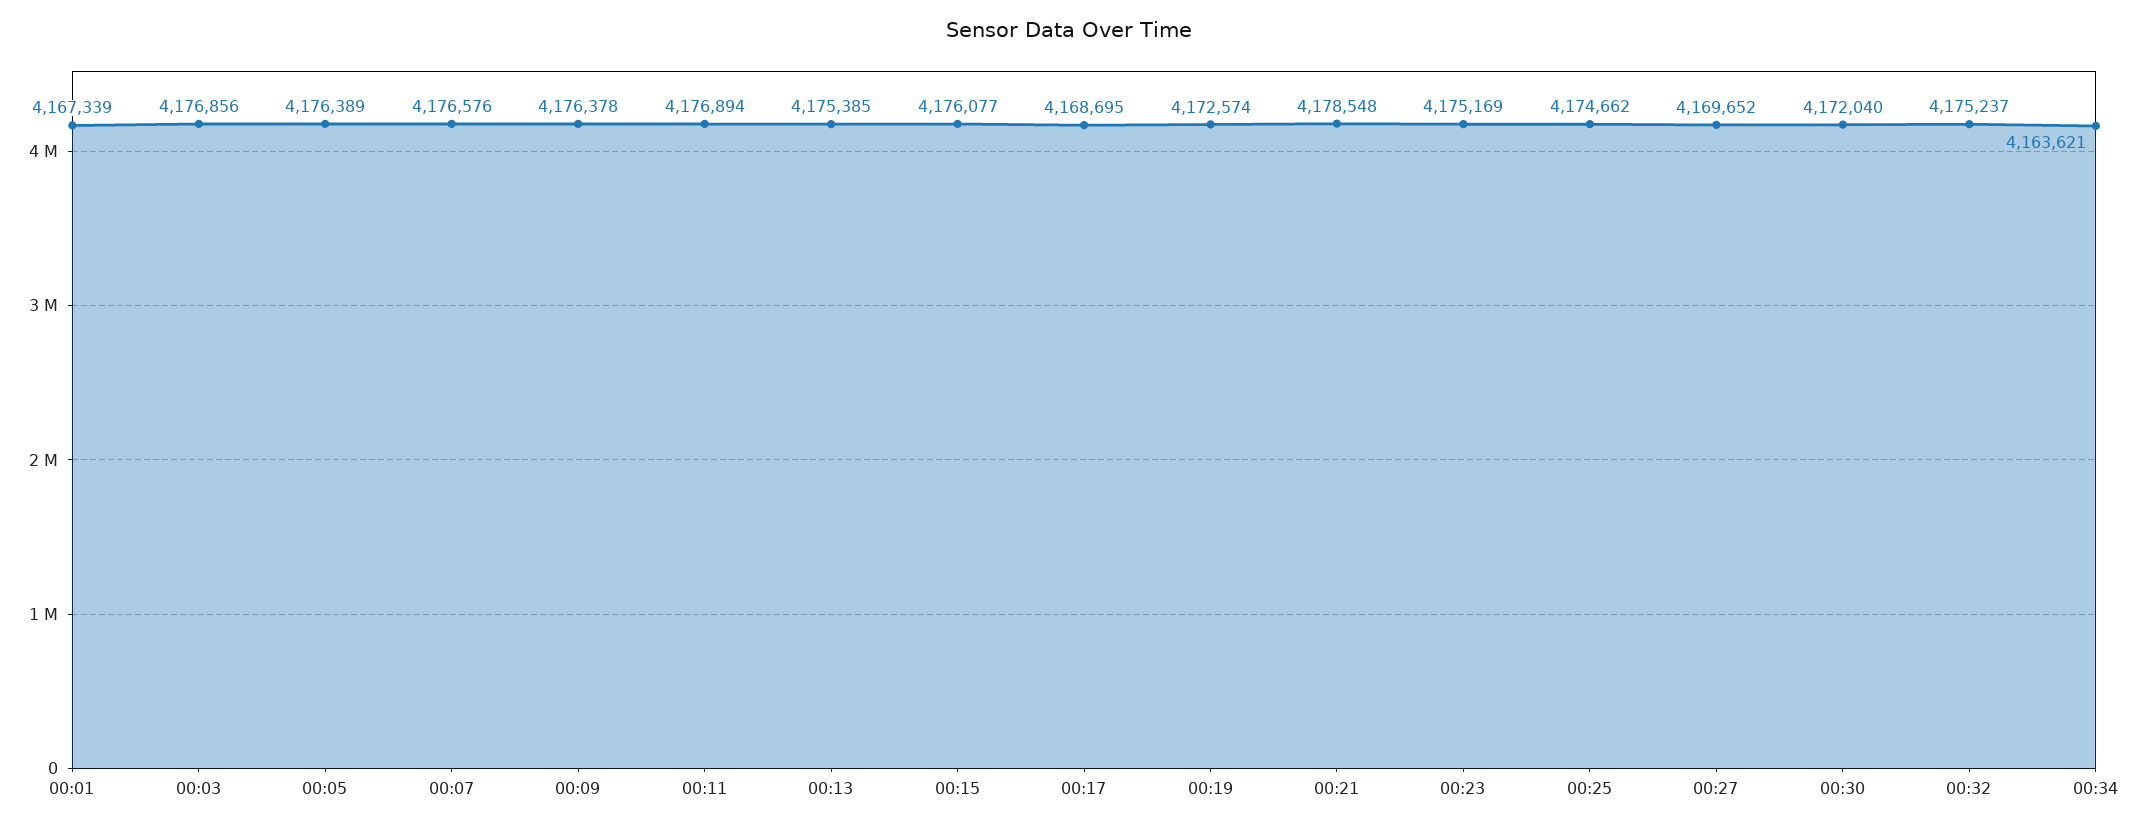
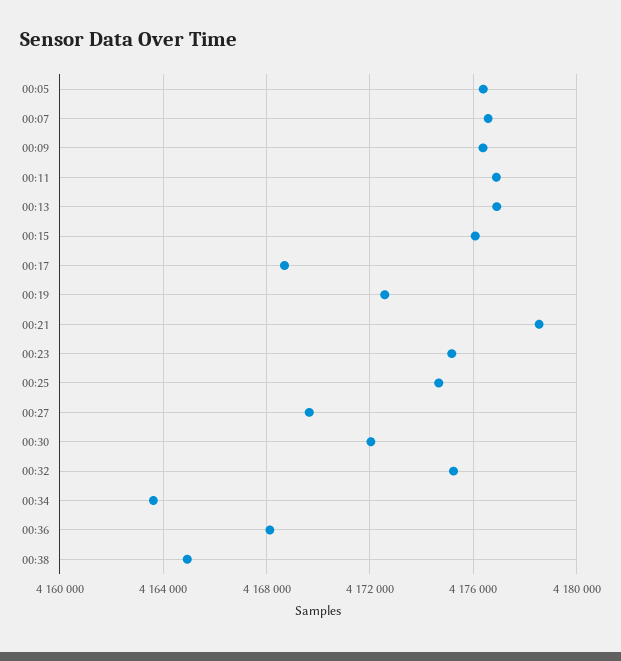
00:01: 4167339 -> none
00:03: 4176856 -> none
00:13: 4175385 -> 4177000
00:36: none -> 4168000
00:38: none -> 4165000

